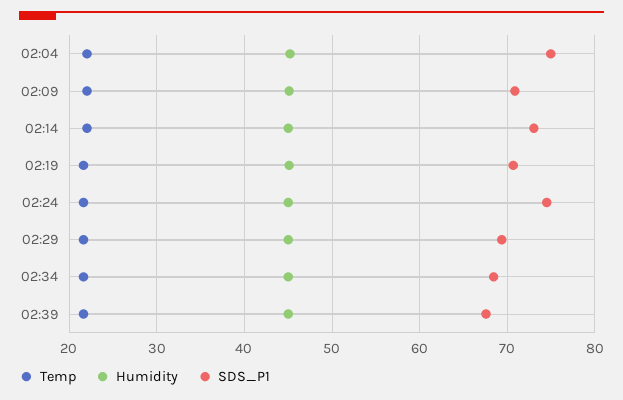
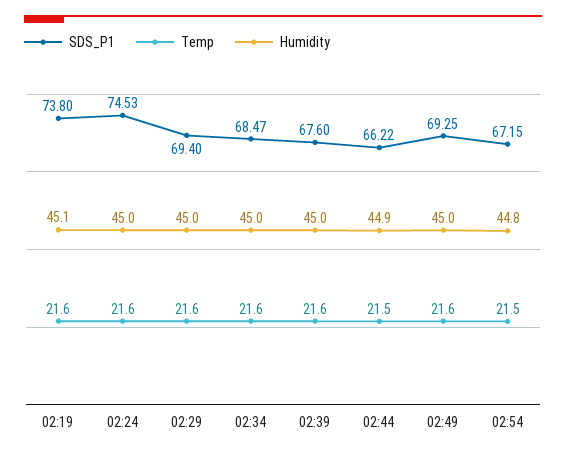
Temp, 02:04: 22 -> none
Humidity, 02:04: 45 -> none
SDS_P1, 02:04: 75 -> none
Temp, 02:09: 22 -> none
Humidity, 02:09: 45 -> none
SDS_P1, 02:09: 71 -> none
Temp, 02:14: 22 -> none
Humidity, 02:14: 45 -> none
SDS_P1, 02:14: 73 -> none
SDS_P1, 02:19: 71 -> 73.8
SDS_P1, 02:44: none -> 66.22
Temp, 02:44: none -> 21.5
Humidity, 02:44: none -> 44.9
SDS_P1, 02:49: none -> 69.25
Temp, 02:49: none -> 21.6
Humidity, 02:49: none -> 45
SDS_P1, 02:54: none -> 67.15
Temp, 02:54: none -> 21.5
Humidity, 02:54: none -> 44.8

